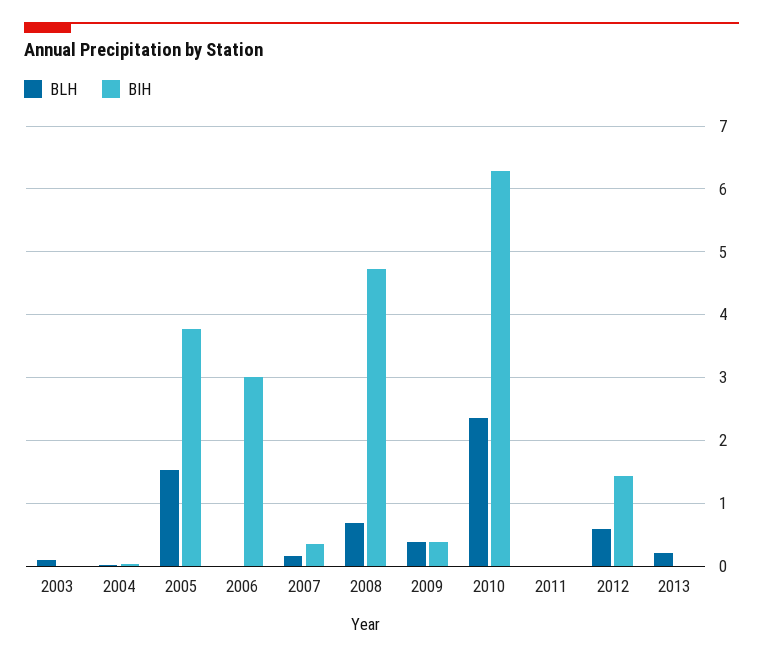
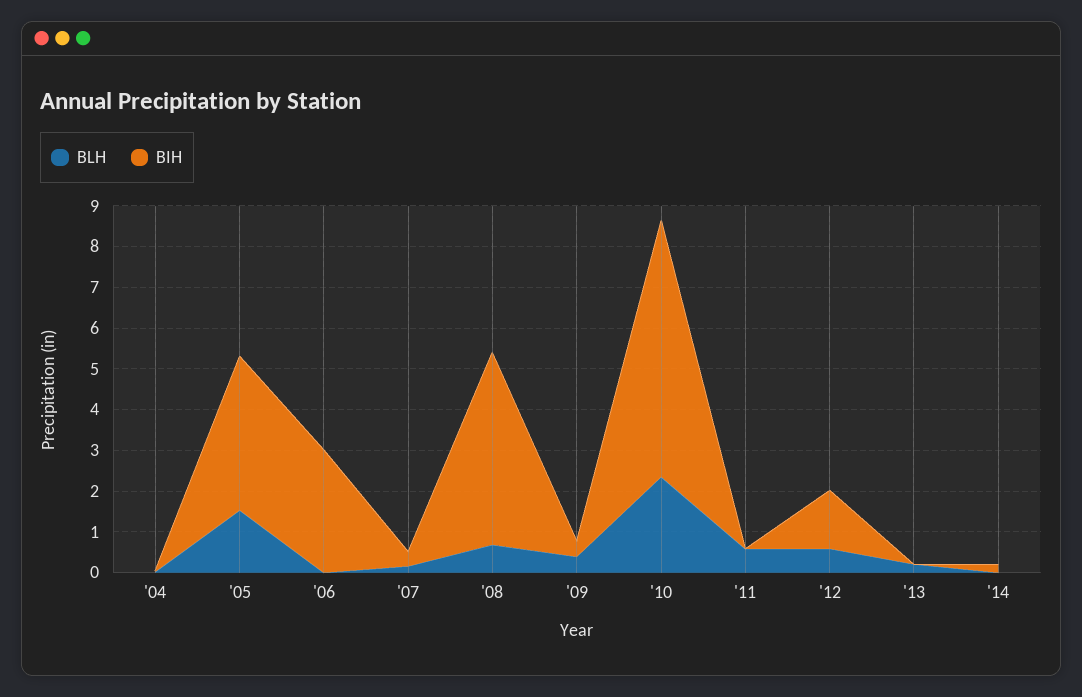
BLH, 2003: 0.1 -> none
BIH, 2003: 0 -> none
BLH, 2011: 0 -> 0.6
BLH, '14: none -> 0
BIH, '14: none -> 0.2

